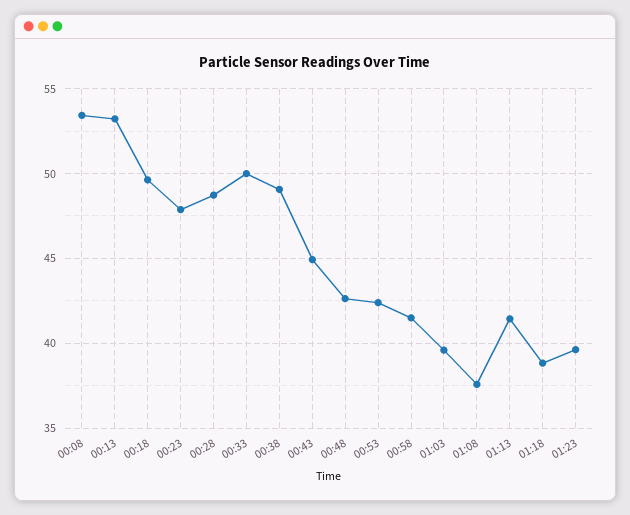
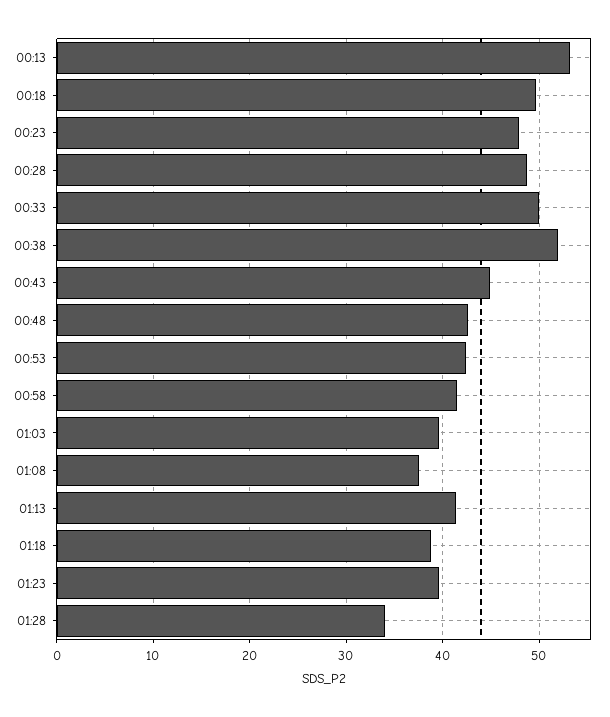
00:08: 53.5 -> none
00:38: 49 -> 52
01:28: none -> 34

